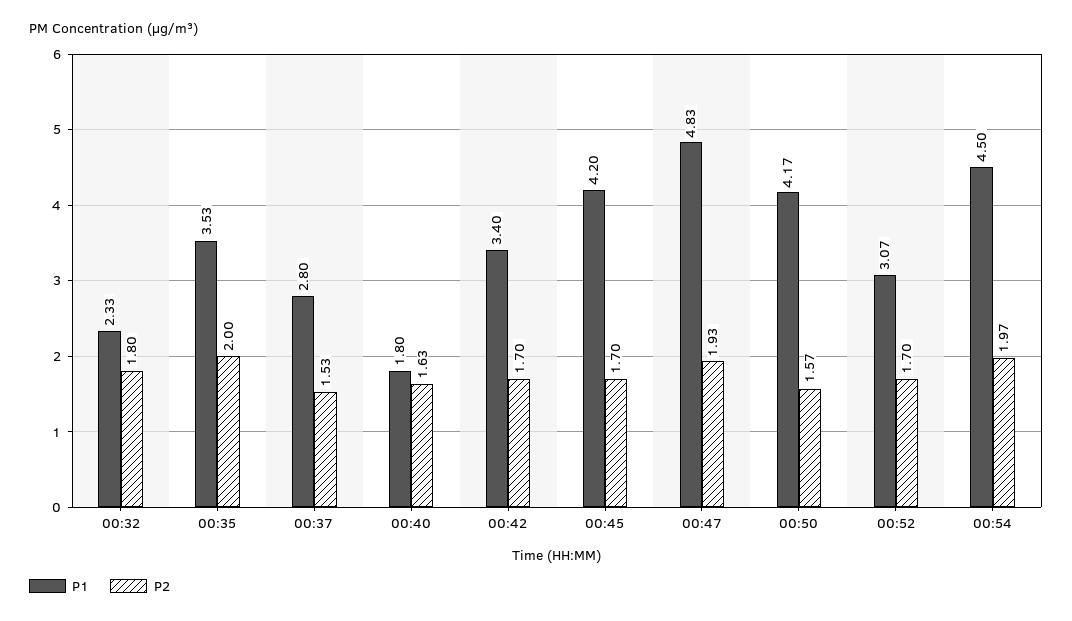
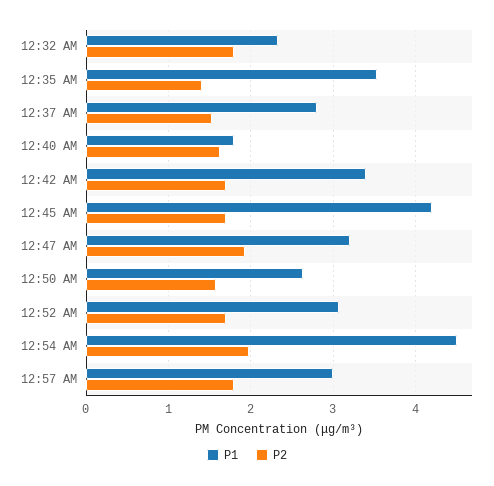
P2, 00:35: 2 -> 1.4
P1, 00:47: 4.83 -> 3.2
P1, 00:50: 4.17 -> 2.6
P1, 12:57 AM: none -> 3
P2, 12:57 AM: none -> 1.8

